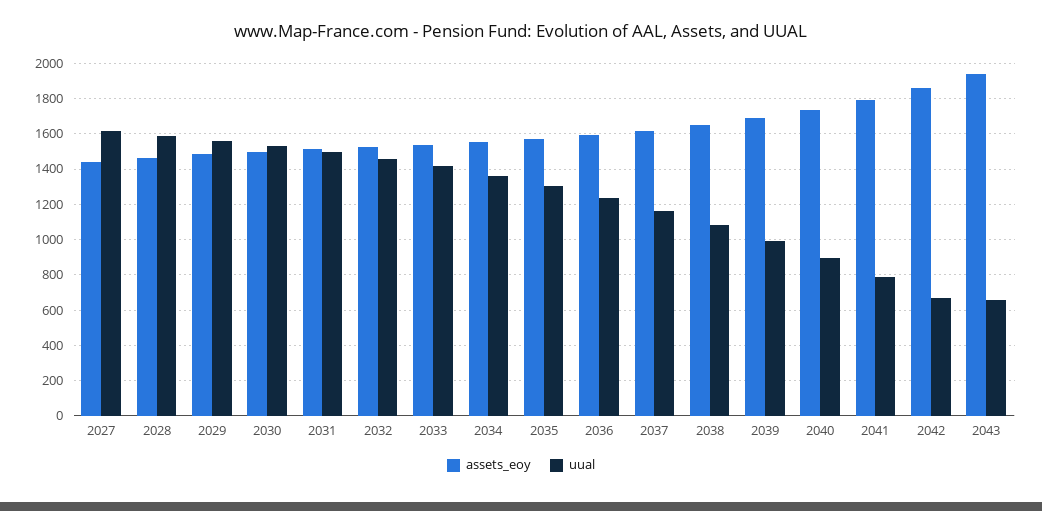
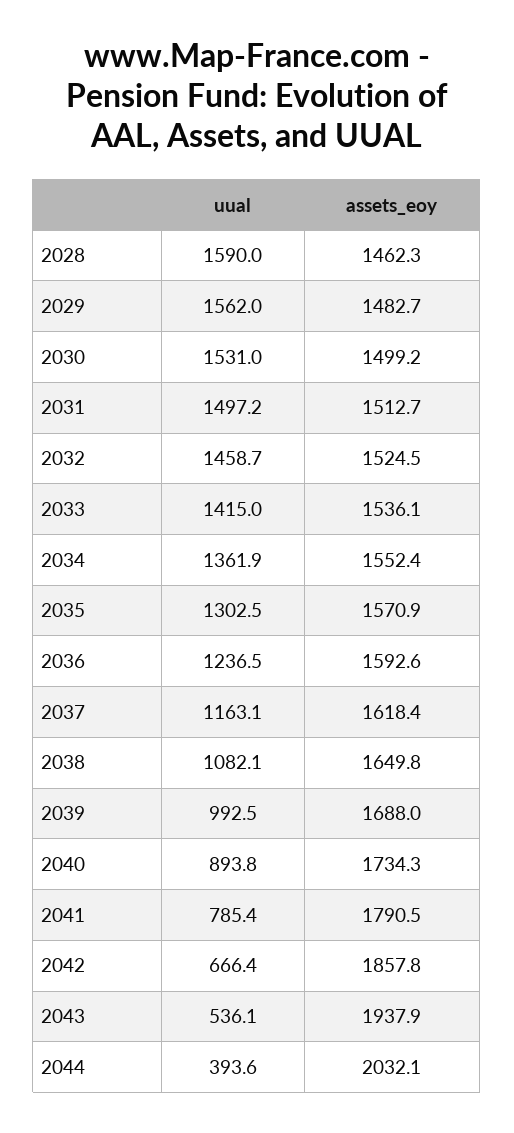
assets_eoy, 2027: 1450 -> none
uual, 2027: 1600 -> none
uual, 2043: 650 -> 536.1
uual, 2044: none -> 393.6
assets_eoy, 2044: none -> 2032.1

